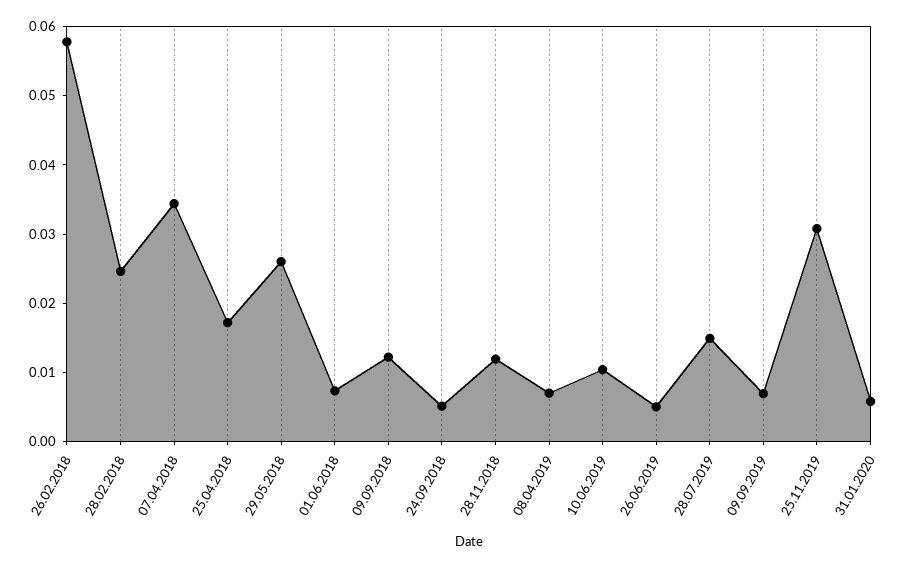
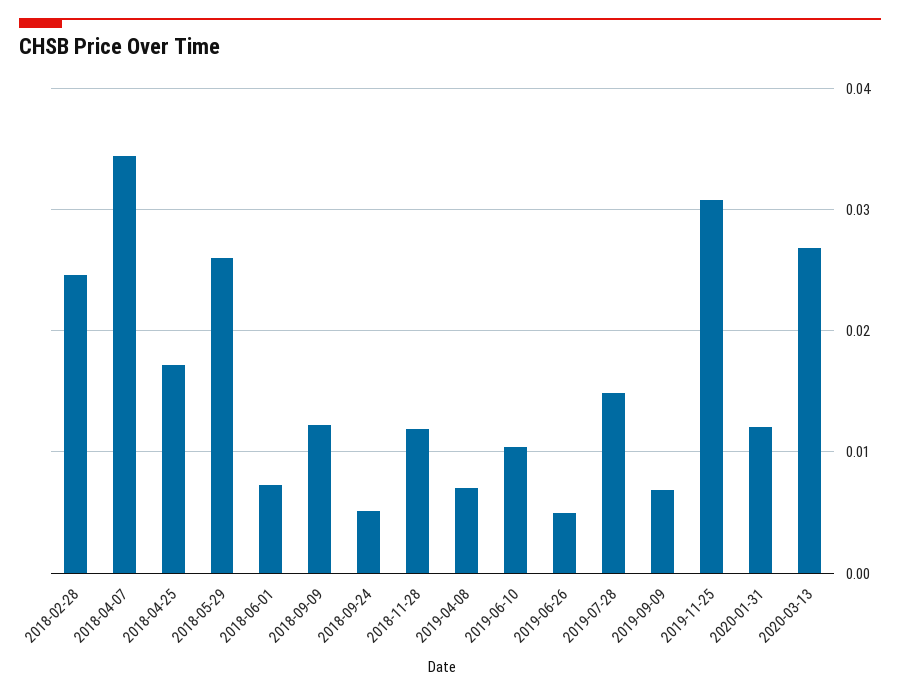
26.02.2018: 0.058 -> none
31.01.2020: 0.006 -> 0.012
2020-03-13: none -> 0.027

